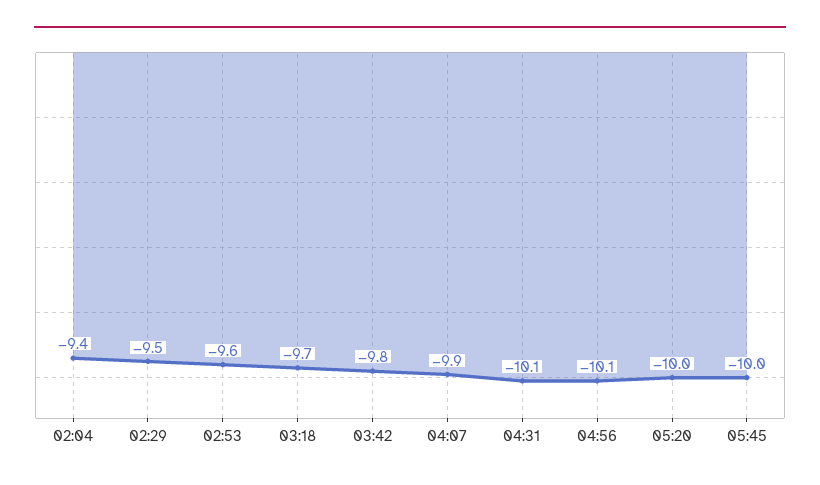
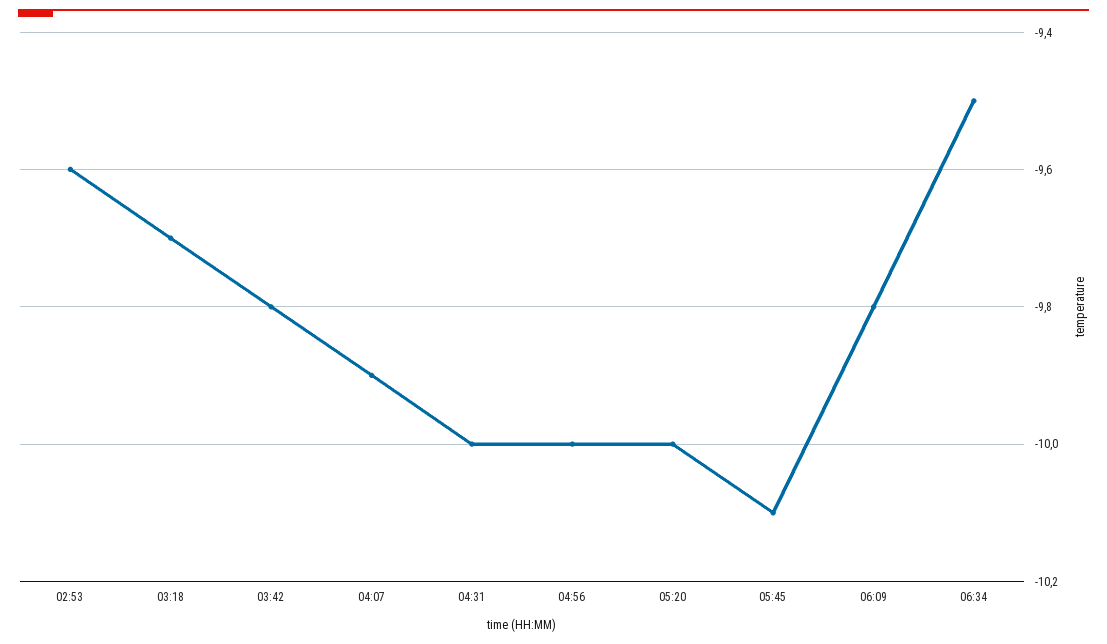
02:04: -9.4 -> none
02:29: -9.5 -> none
04:31: -10.1 -> -10
04:56: -10.1 -> -10
05:45: -10 -> -10.1
06:09: none -> -9.8
06:34: none -> -9.5

